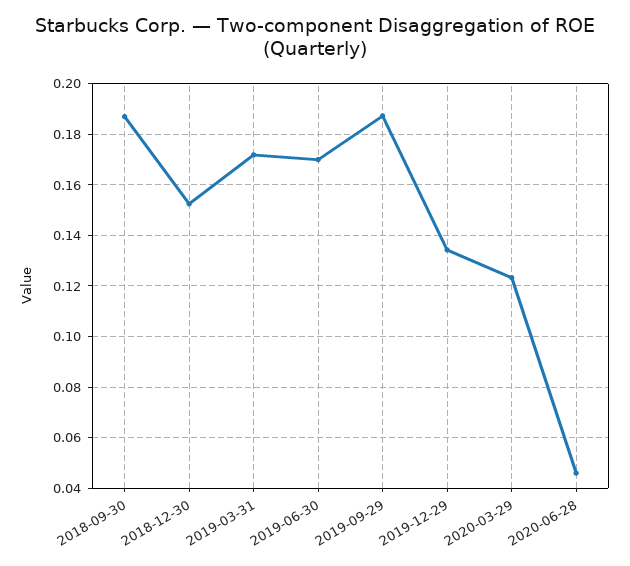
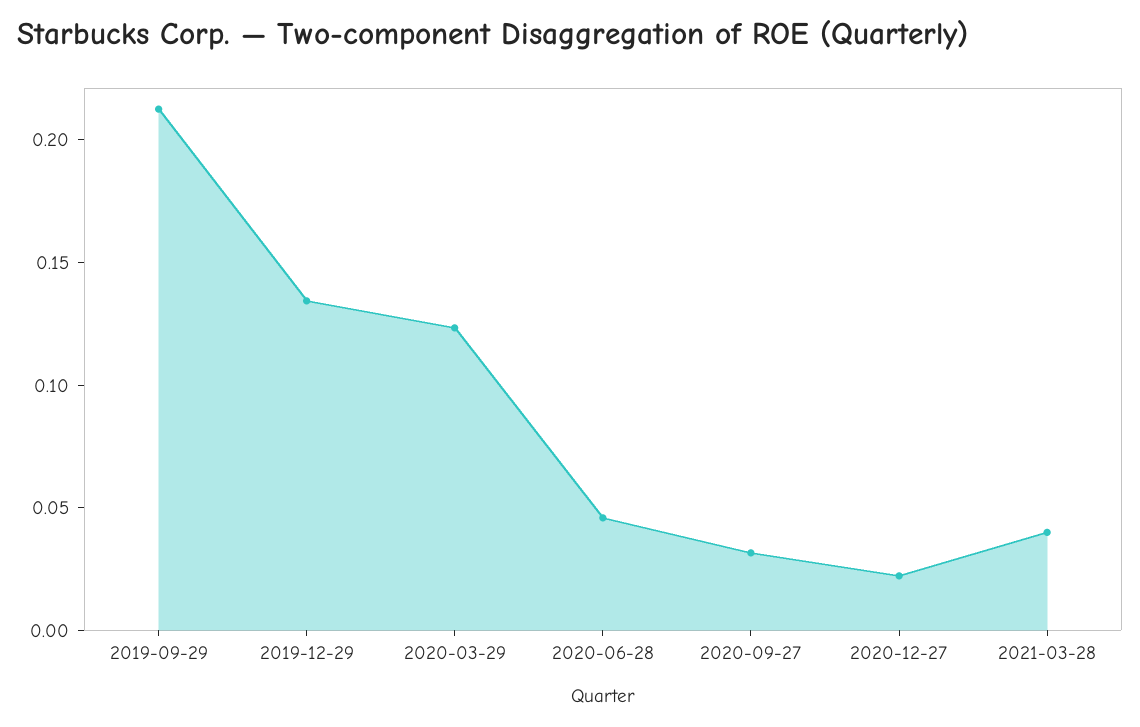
2018-09-30: 0.1875 -> none
2018-12-30: 0.1525 -> none
2019-03-31: 0.1725 -> none
2019-06-30: 0.17 -> none
2019-09-29: 0.1875 -> 0.21
2020-09-27: none -> 0.03
2020-12-27: none -> 0.02
2021-03-28: none -> 0.04

